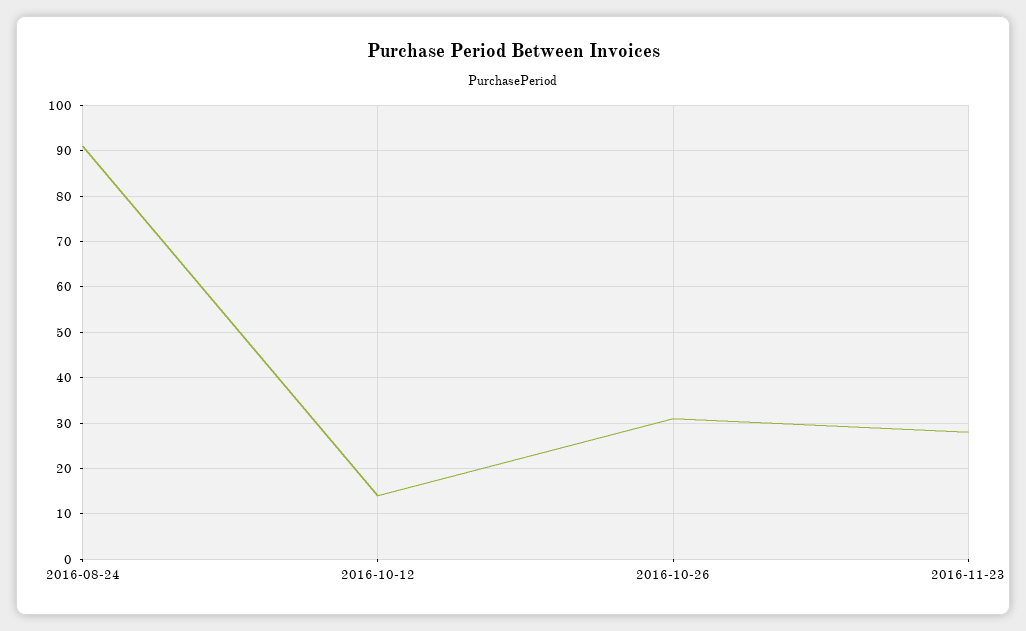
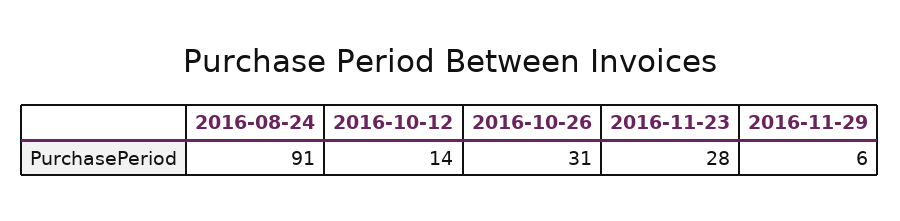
2016-11-29: none -> 6

